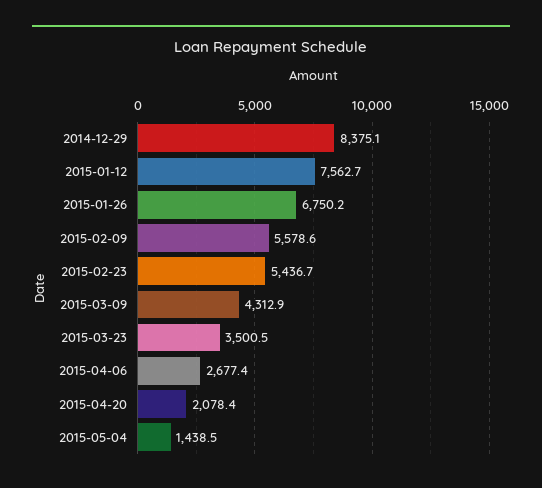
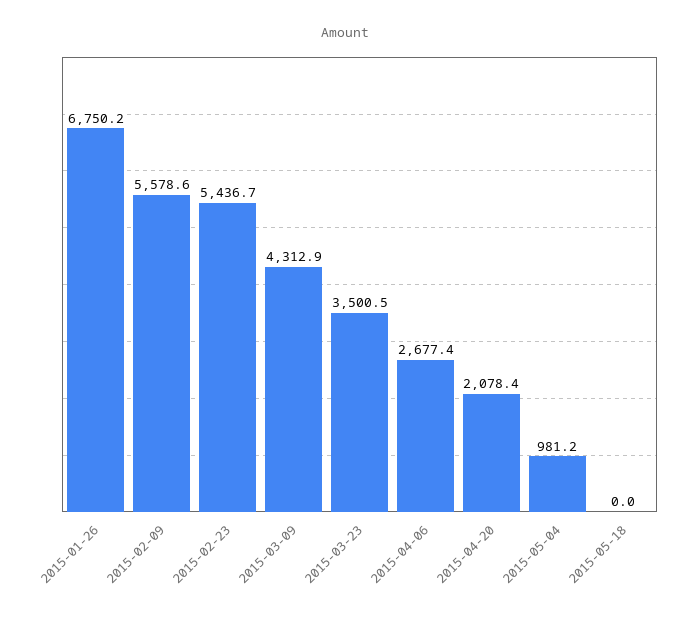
2014-12-29: 8375.1 -> none
2015-01-12: 7562.7 -> none
2015-05-04: 1438.5 -> 981.2
2015-05-18: none -> 0

